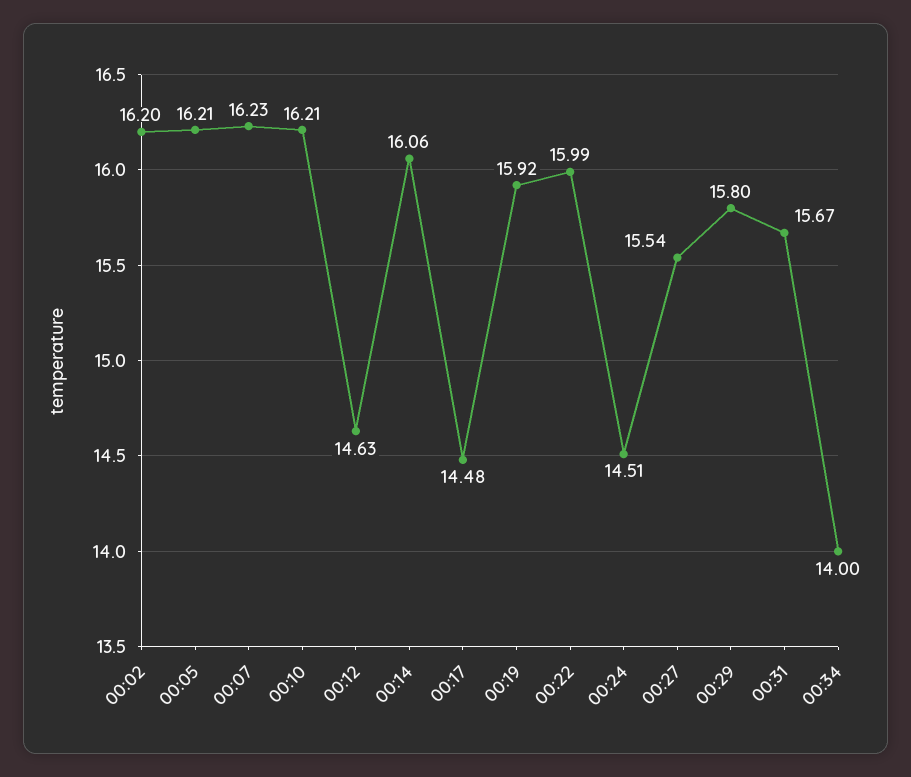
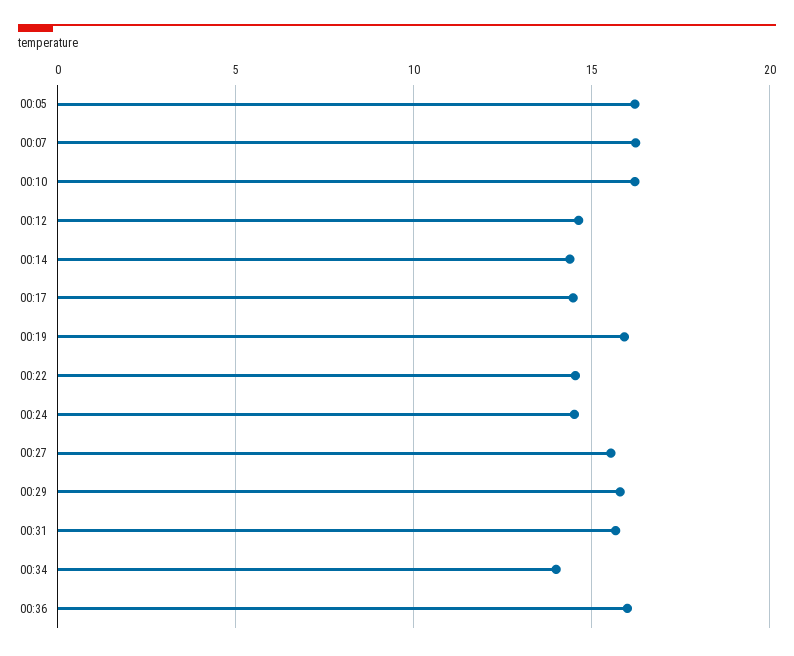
00:02: 16.2 -> none
00:14: 16.06 -> 14.5
00:22: 15.99 -> 14.5
00:36: none -> 16

